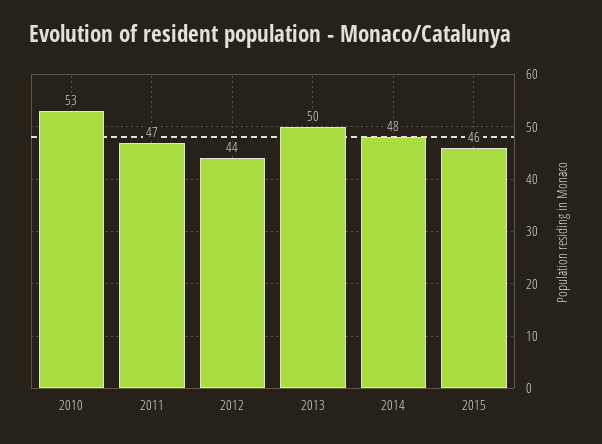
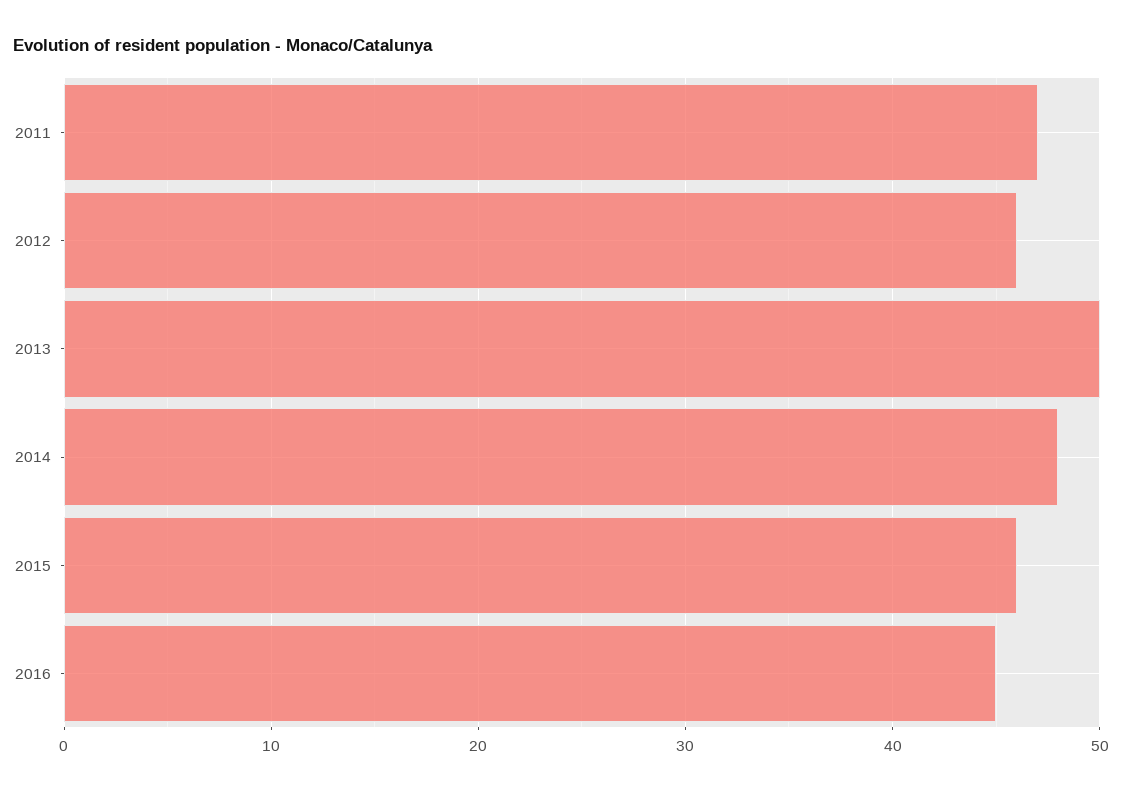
2010: 53 -> none
2012: 44 -> 46
2016: none -> 45

